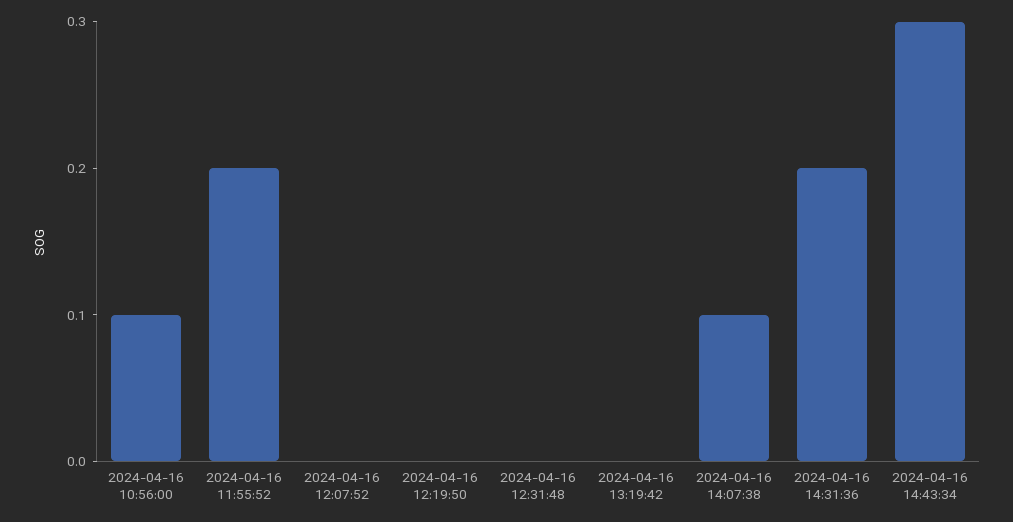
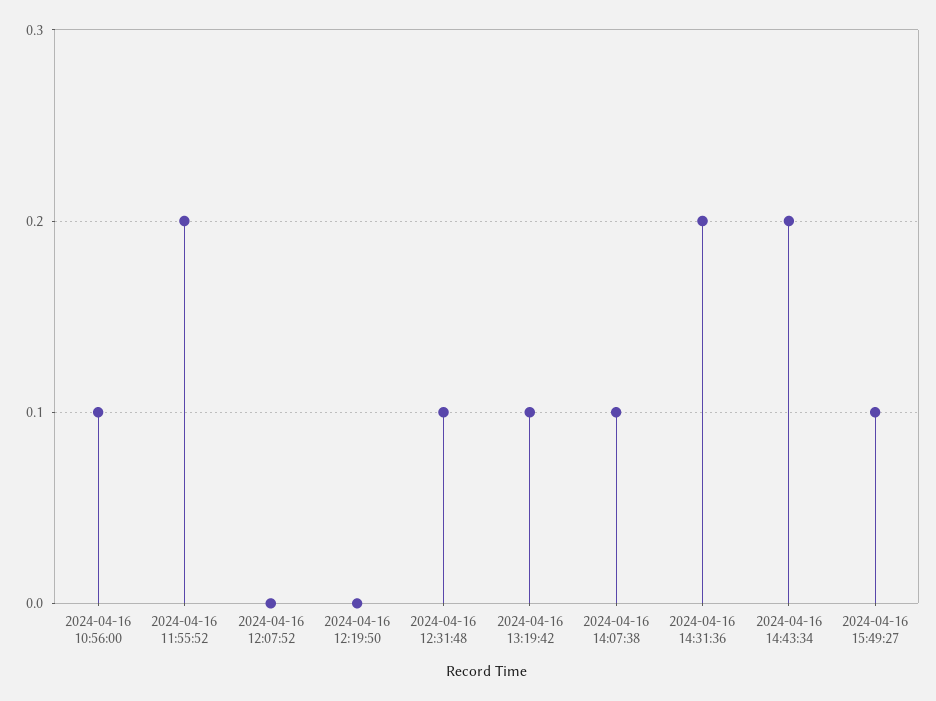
2024-04-16 12:31:48: 0 -> 0.1
2024-04-16 13:19:42: 0 -> 0.1
2024-04-16 14:43:34: 0.3 -> 0.2
2024-04-16 15:49:27: none -> 0.1

